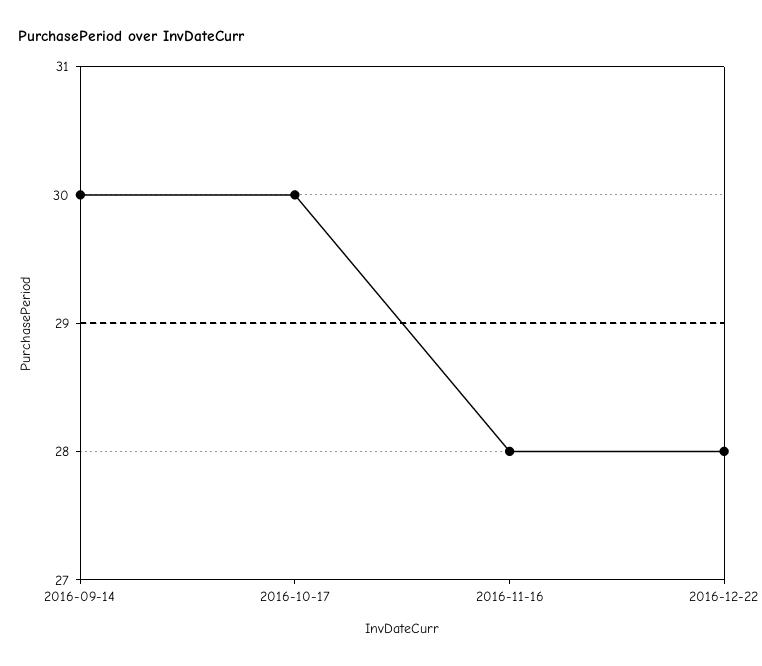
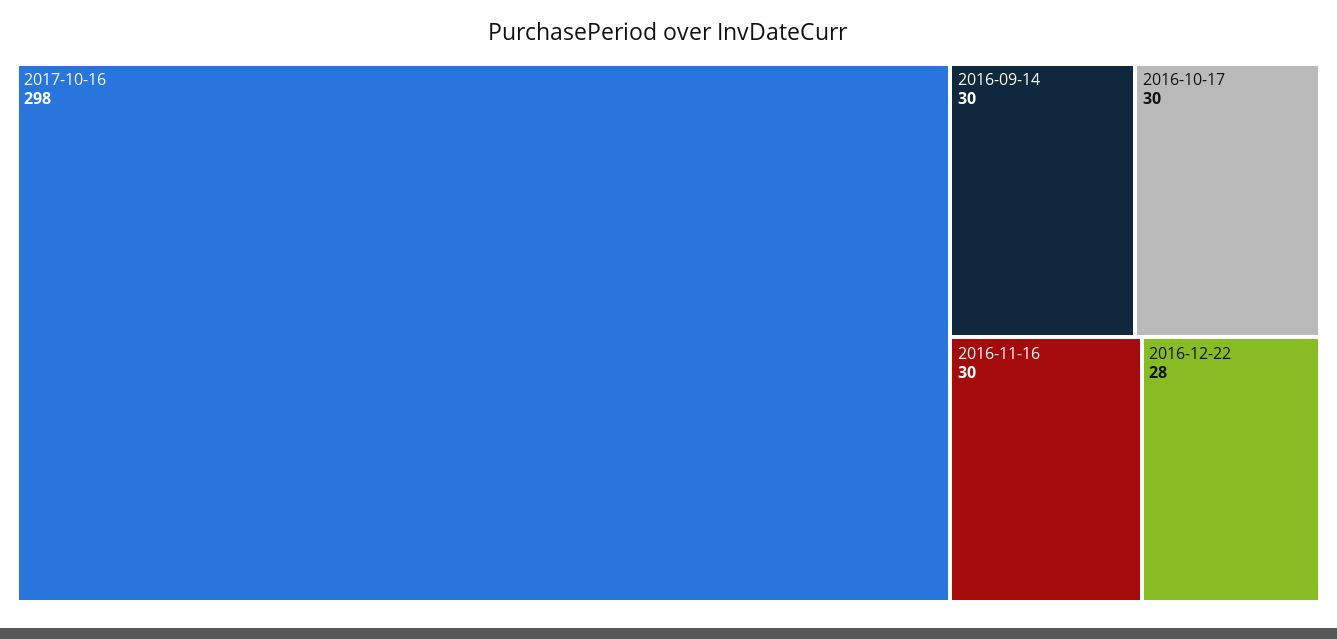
2016-11-16: 28 -> 30
2017-10-16: none -> 298

